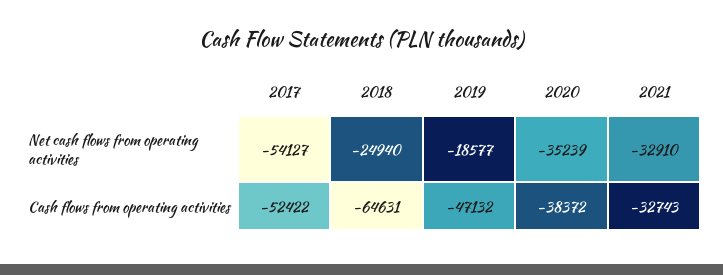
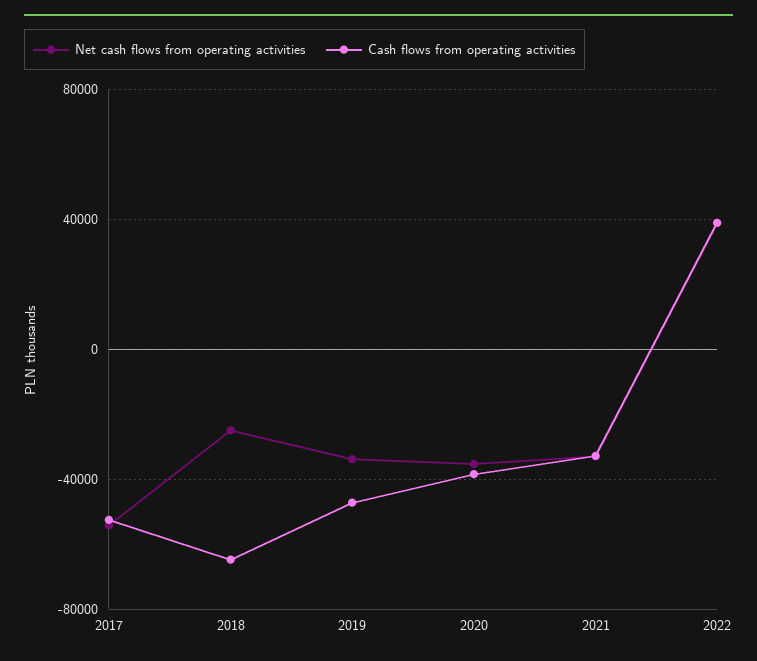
Net cash flows from operating activities, 2019: -18577 -> -35000
Net cash flows from operating activities, 2022: none -> 40000
Cash flows from operating activities, 2022: none -> 40000

